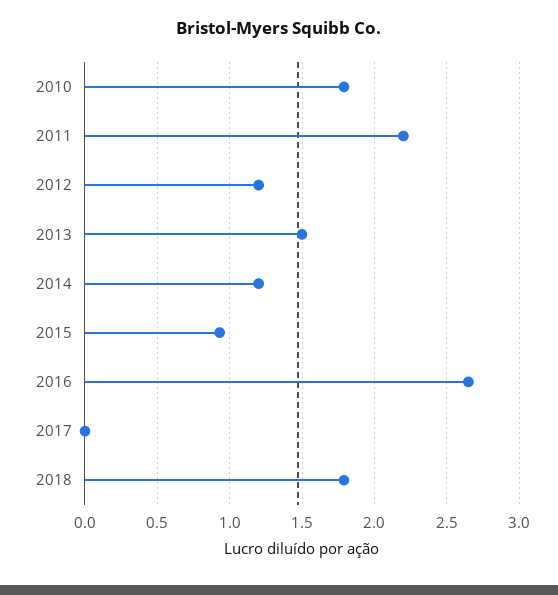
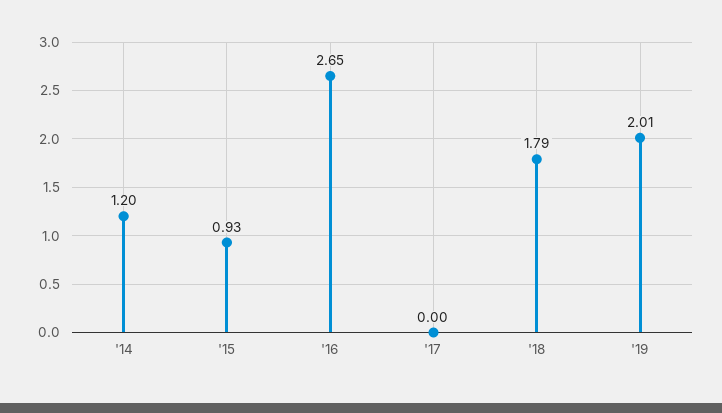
2010: 1.8 -> none
2011: 2.2 -> none
2012: 1.2 -> none
2013: 1.5 -> none
'19: none -> 2.01

